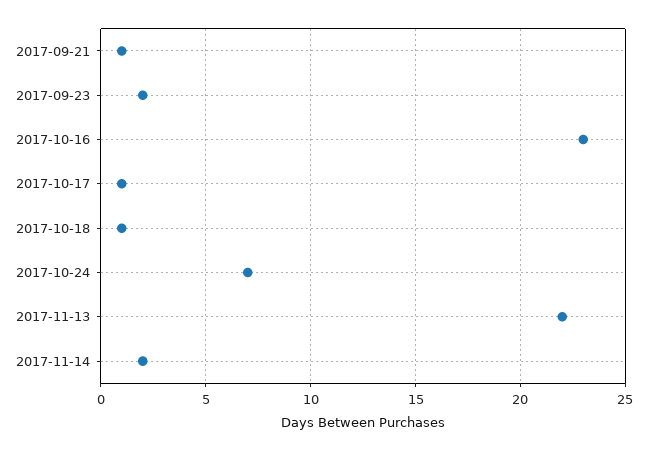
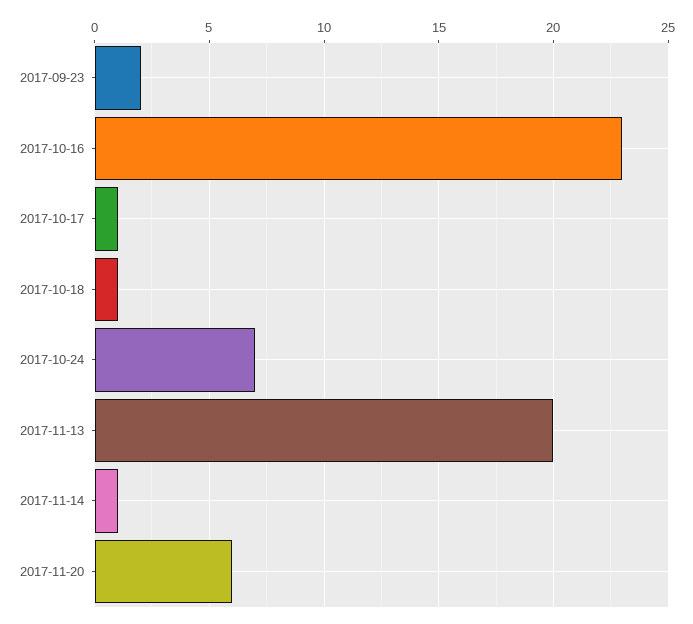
2017-09-21: 1 -> none
2017-11-13: 22 -> 20
2017-11-14: 2 -> 1
2017-11-20: none -> 6

